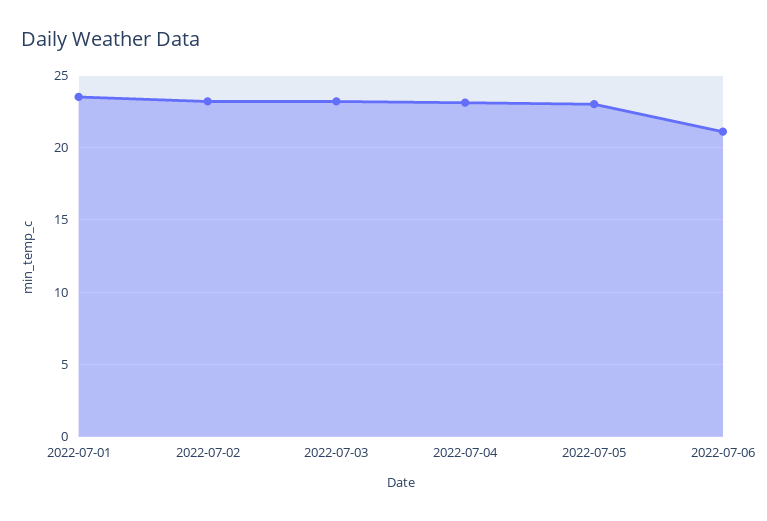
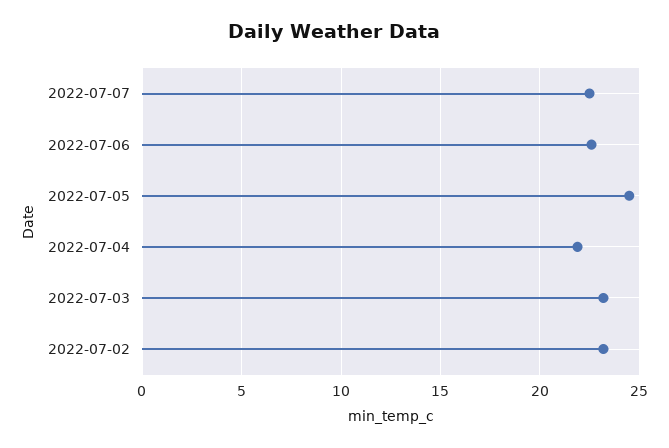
2022-07-01: 23.5 -> none
2022-07-04: 23 -> 22
2022-07-05: 23 -> 24.5
2022-07-06: 21 -> 22.5
2022-07-07: none -> 22.5

